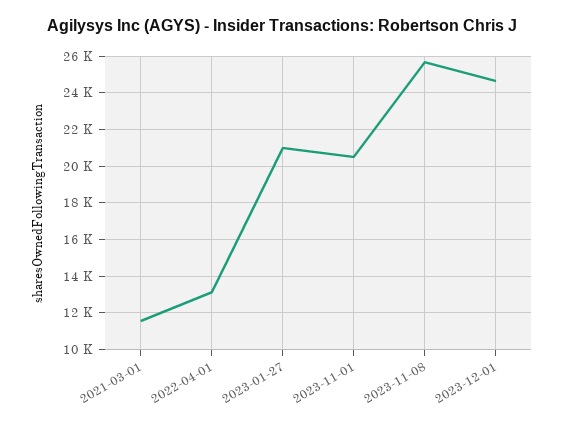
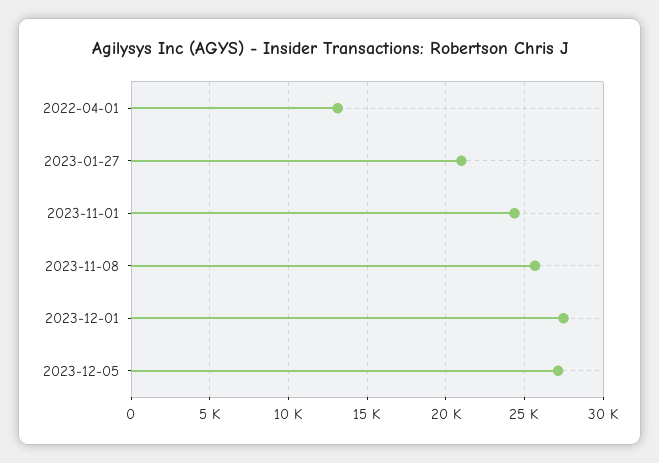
2021-03-01: 11500 -> none
2023-11-01: 20500 -> 24500
2023-12-01: 24500 -> 27500
2023-12-05: none -> 27000

